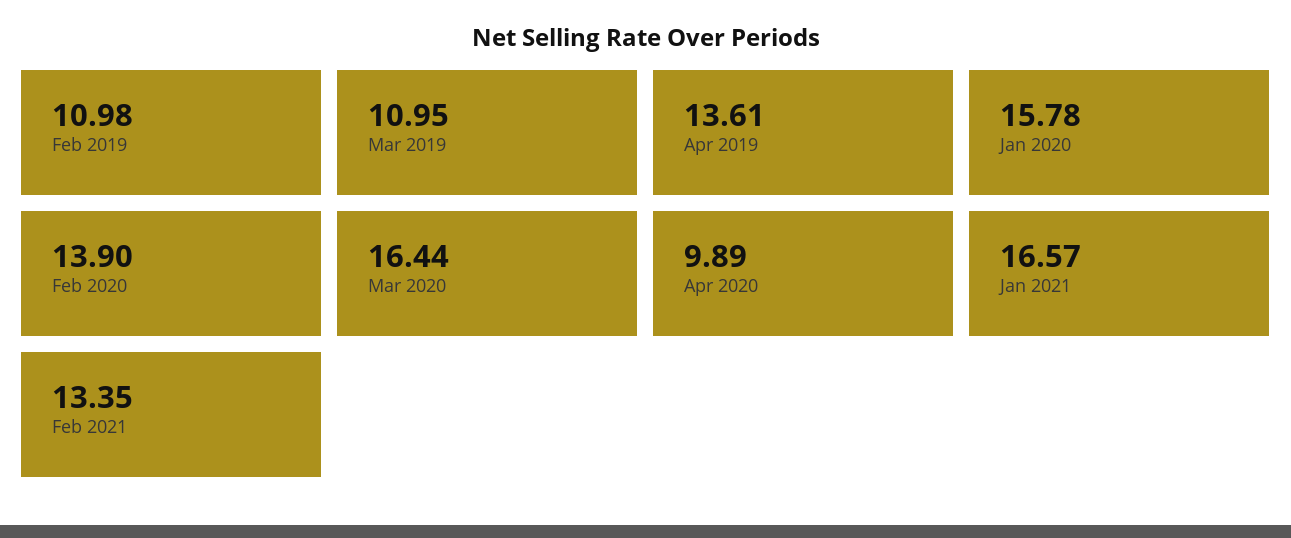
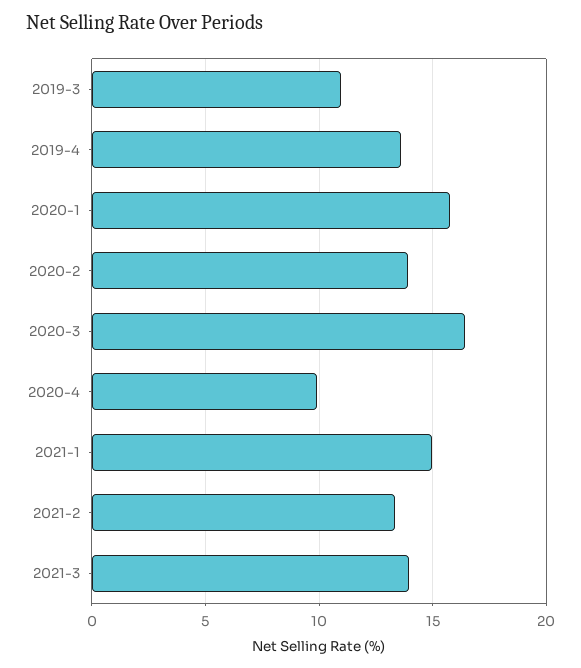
Feb 2019: 10.98 -> none
Jan 2021: 16.57 -> 15
2021-3: none -> 14

